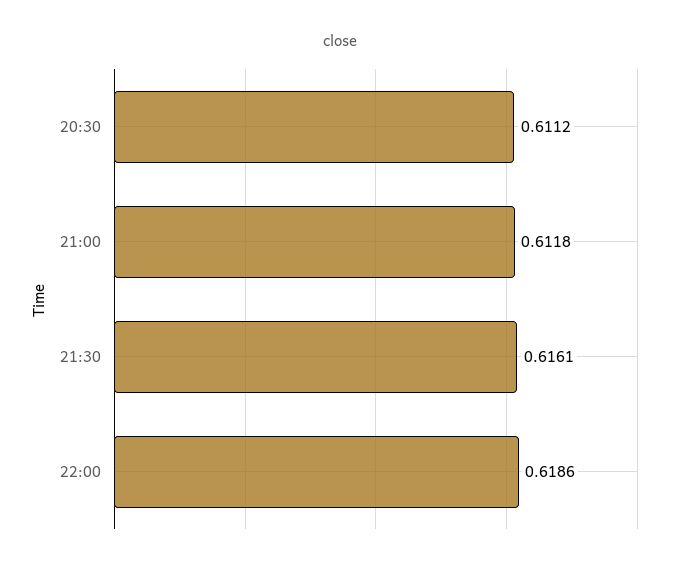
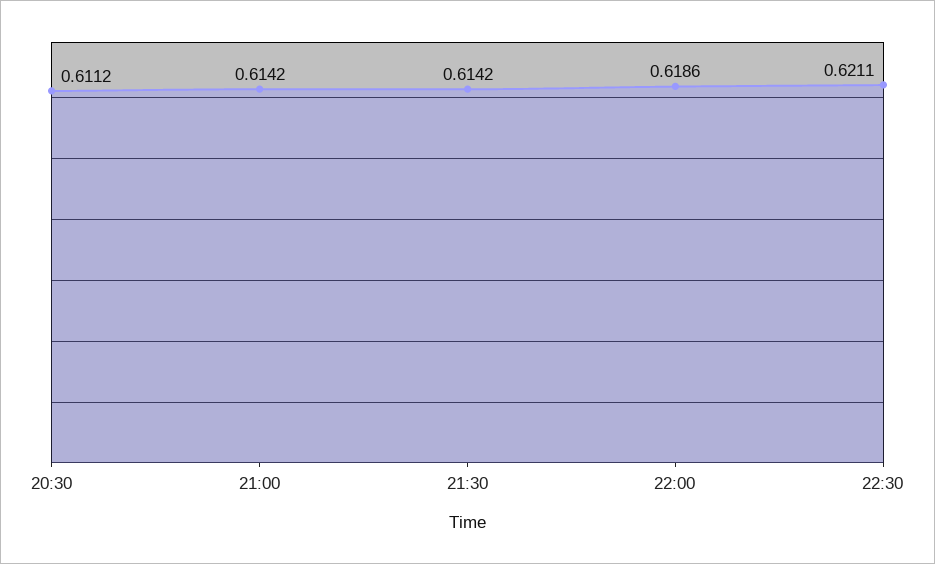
21:00: 0.6118 -> 0.6142
21:30: 0.6161 -> 0.6142
22:30: none -> 0.6211

